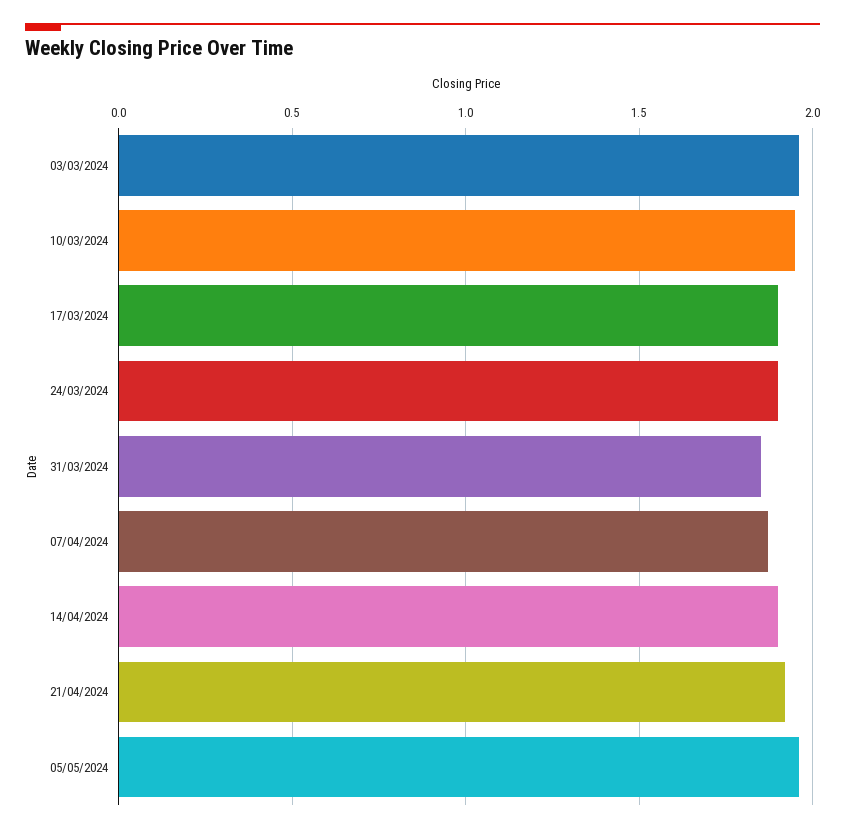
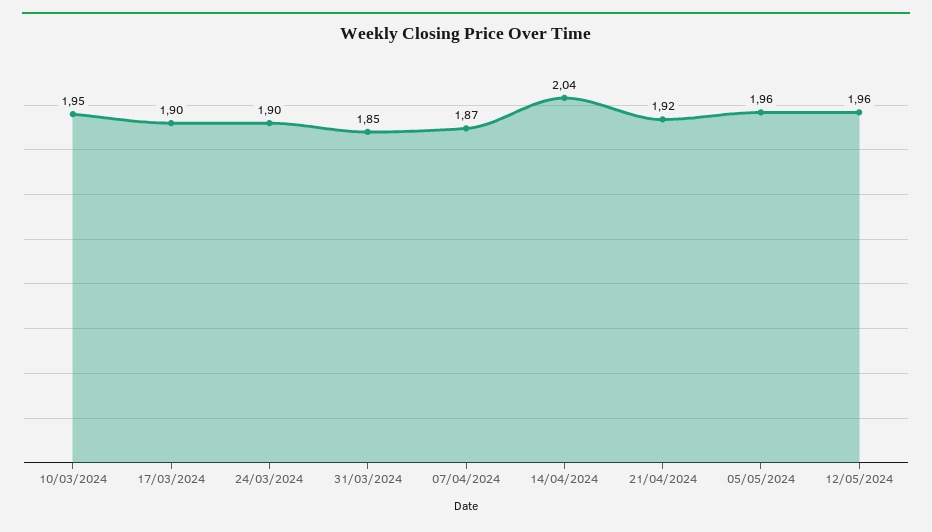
03/03/2024: 1.95 -> none
14/04/2024: 1.9 -> 2.04
12/05/2024: none -> 1.96

